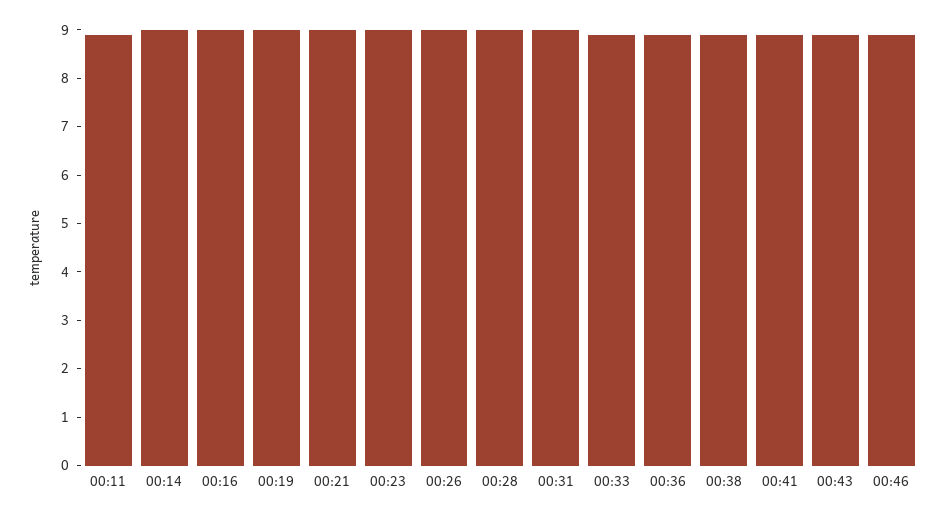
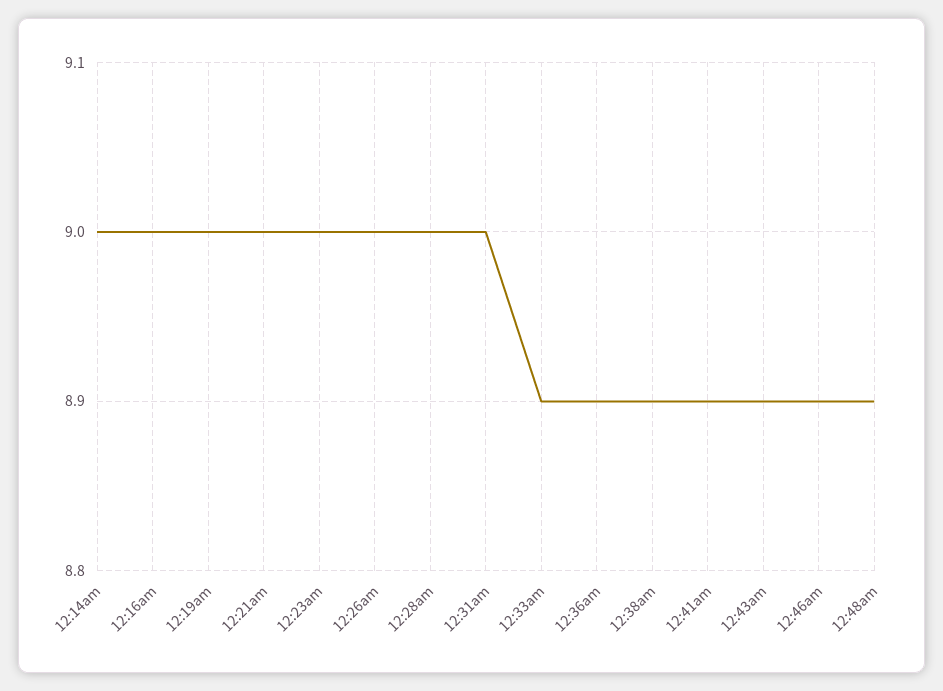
00:11: 9 -> none
12:48am: none -> 8.9

